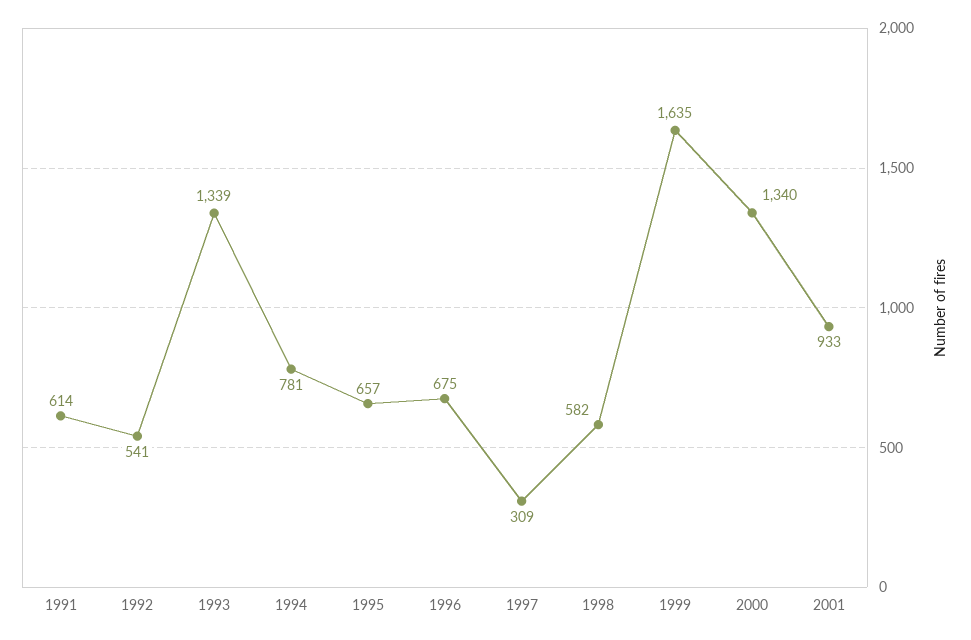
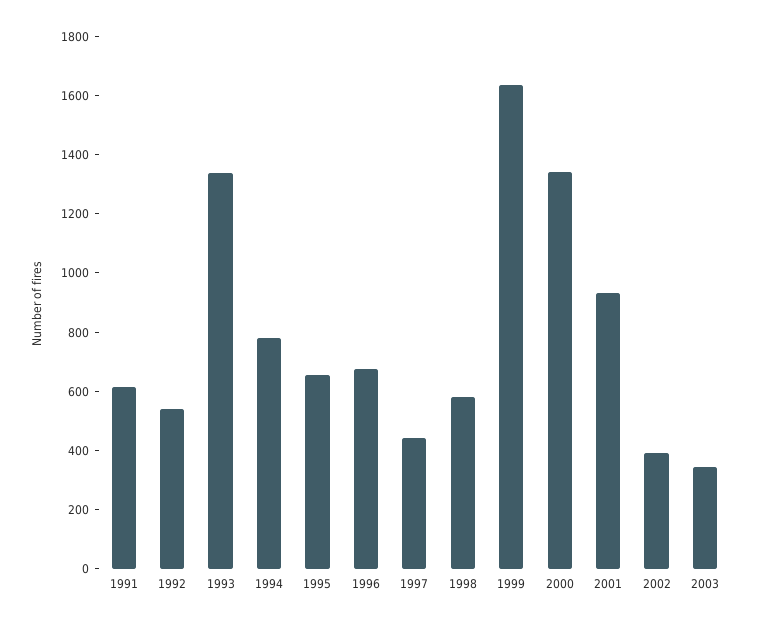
1997: 309 -> 450
2002: none -> 400
2003: none -> 350

